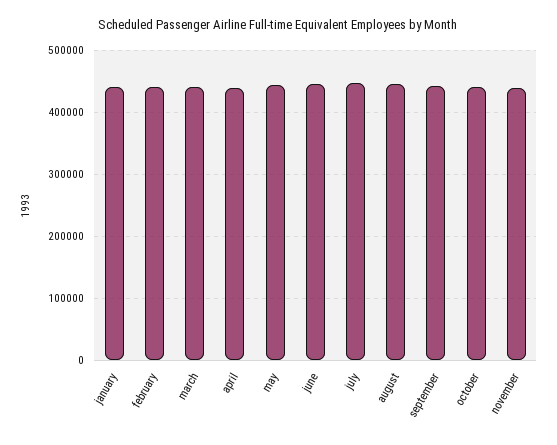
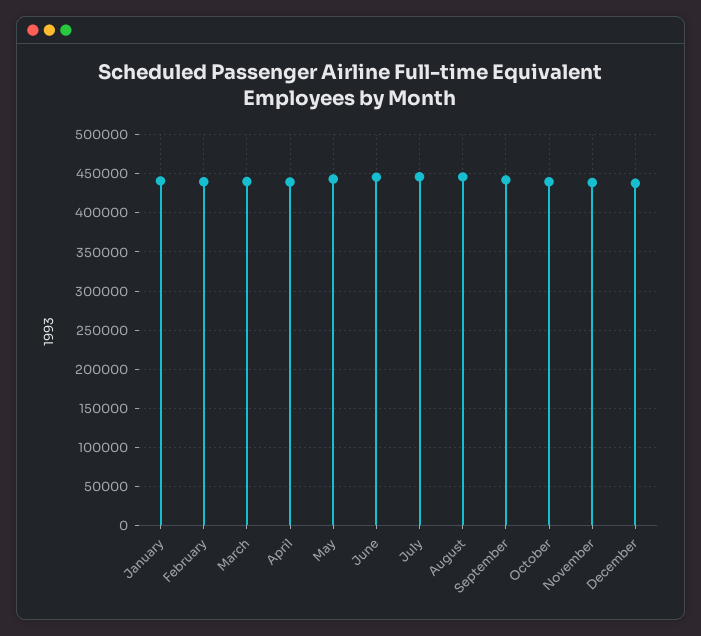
December: none -> 440000

